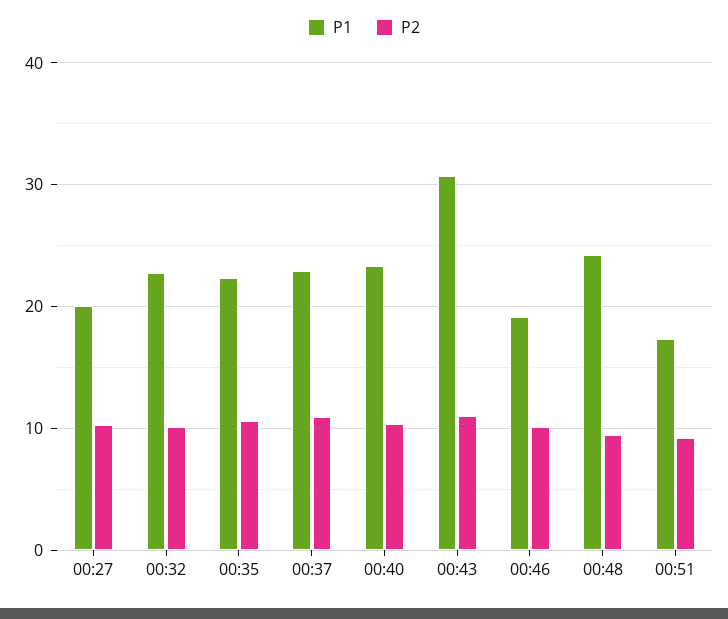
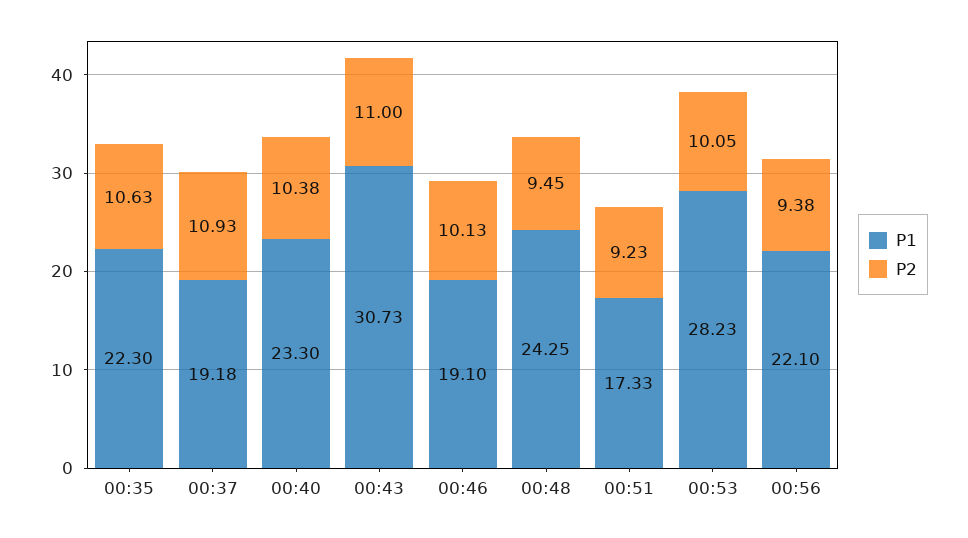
P1, 00:27: 20 -> none
P2, 00:27: 10 -> none
P1, 00:32: 23 -> none
P2, 00:32: 10 -> none
P1, 00:37: 23 -> 19.18
P1, 00:53: none -> 28.23
P2, 00:53: none -> 10.05
P1, 00:56: none -> 22.1
P2, 00:56: none -> 9.38

